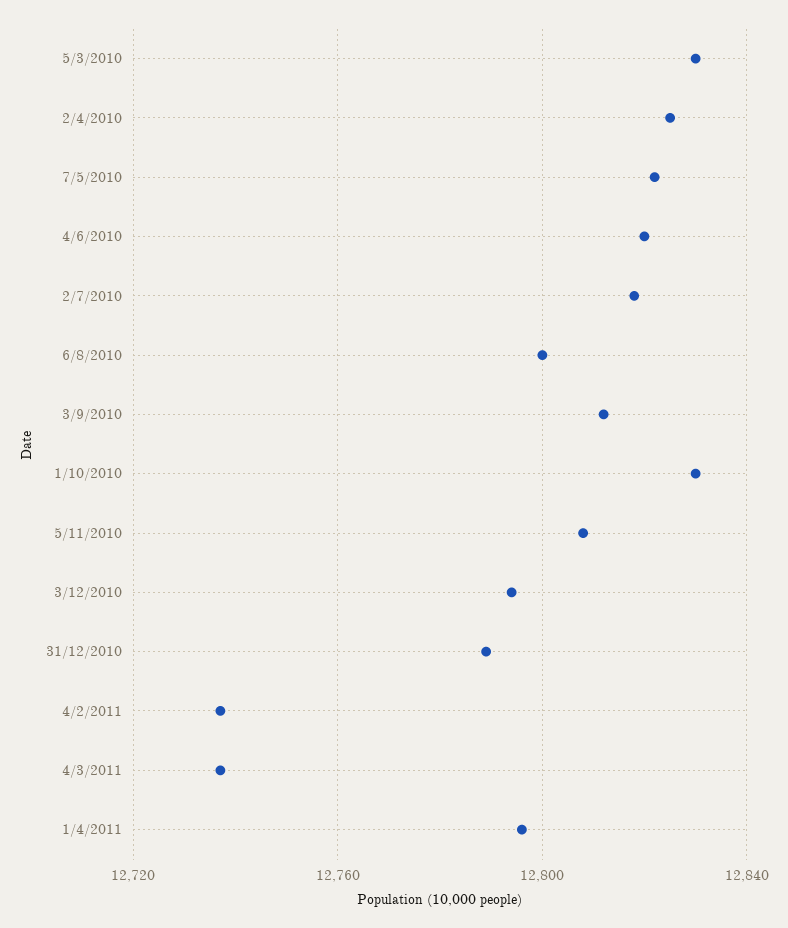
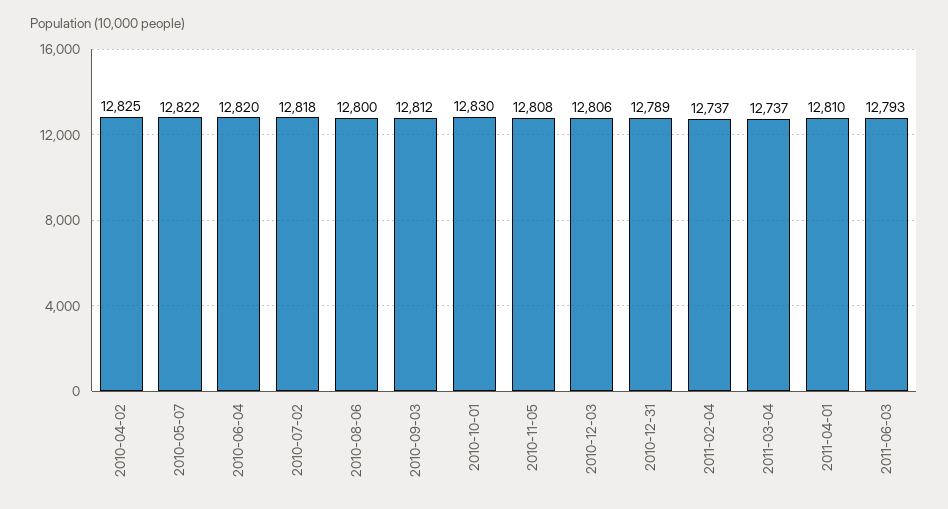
5/3/2010: 12830 -> none
3/12/2010: 12795 -> 12806
1/4/2011: 12795 -> 12810
2011-06-03: none -> 12793

